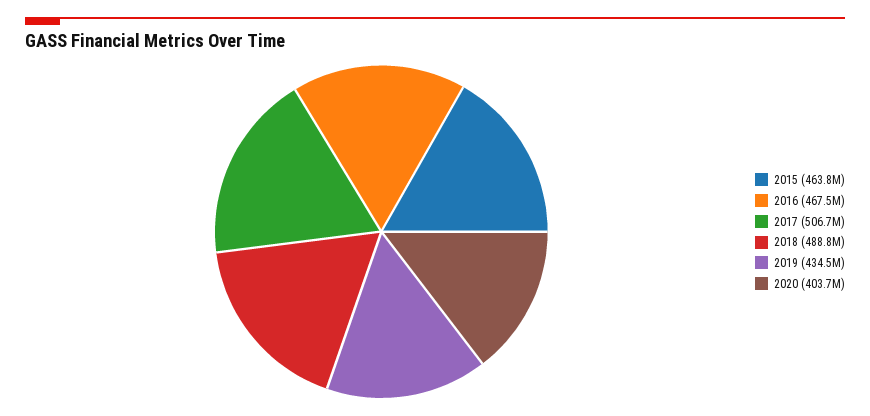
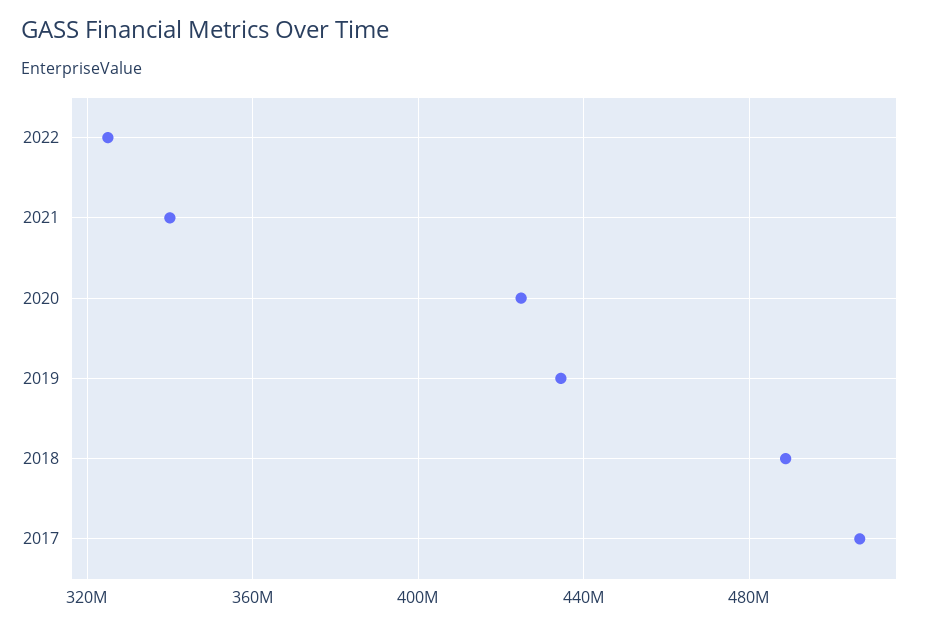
2015: 463800000 -> none
2016: 467500000 -> none
2020: 403700000 -> 425000000
2022: none -> 325000000
2021: none -> 340000000

